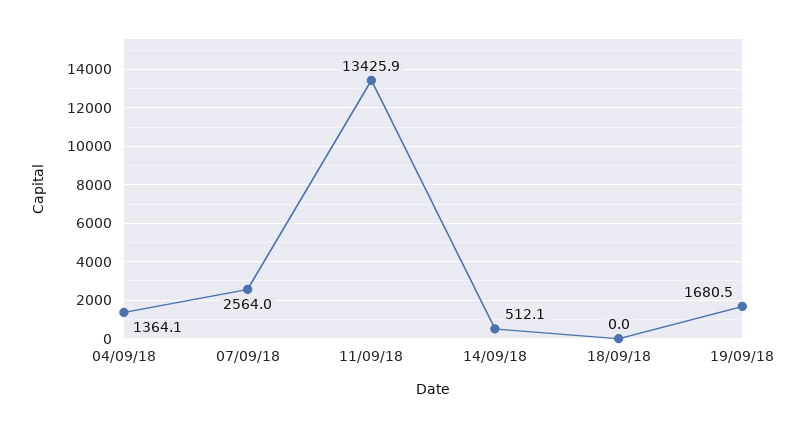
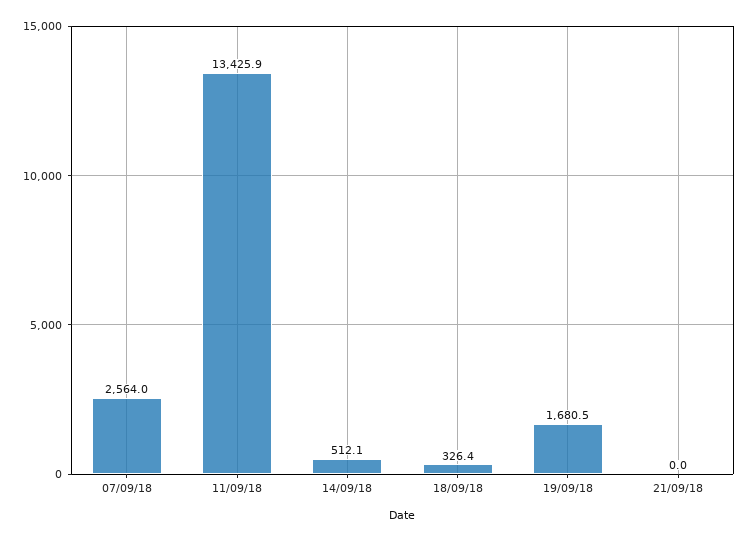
04/09/18: 1364.1 -> none
18/09/18: 0 -> 326.4
21/09/18: none -> 0

